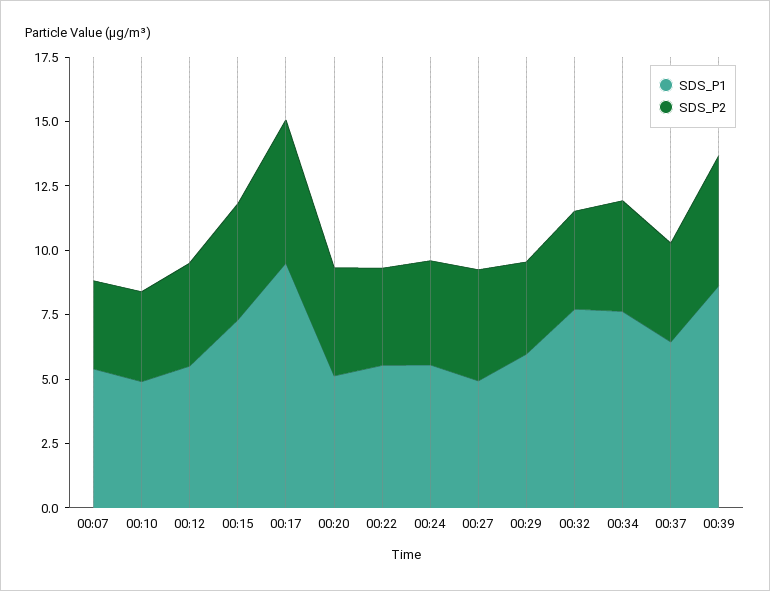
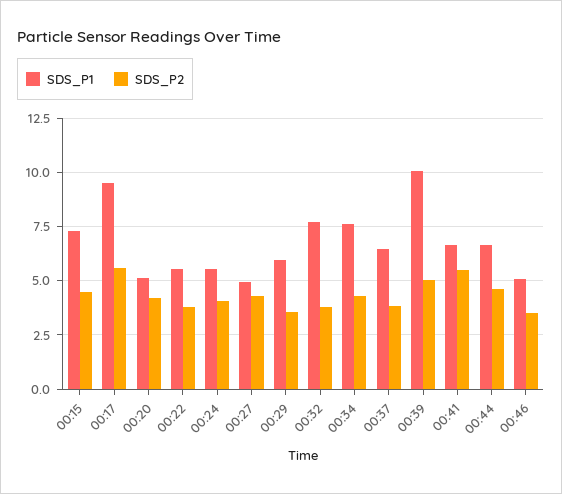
SDS_P1, 00:07: 5.5 -> none
SDS_P2, 00:07: 3.5 -> none
SDS_P1, 00:10: 5 -> none
SDS_P2, 00:10: 3.5 -> none
SDS_P1, 00:12: 5.5 -> none
SDS_P2, 00:12: 4 -> none
SDS_P1, 00:39: 8.5 -> 10
SDS_P1, 00:41: none -> 6.5
SDS_P2, 00:41: none -> 5.5
SDS_P1, 00:44: none -> 6.5
SDS_P2, 00:44: none -> 4.5
SDS_P1, 00:46: none -> 5
SDS_P2, 00:46: none -> 3.5

